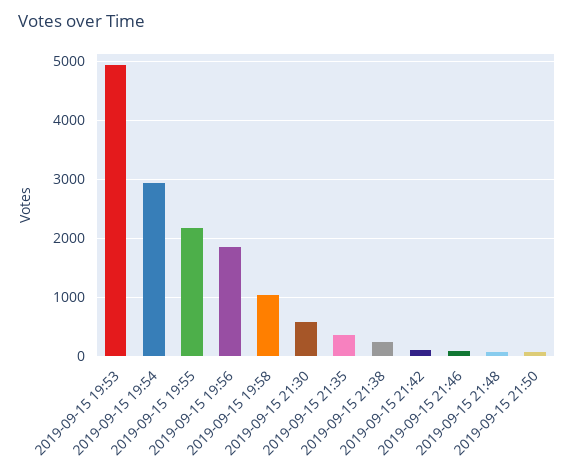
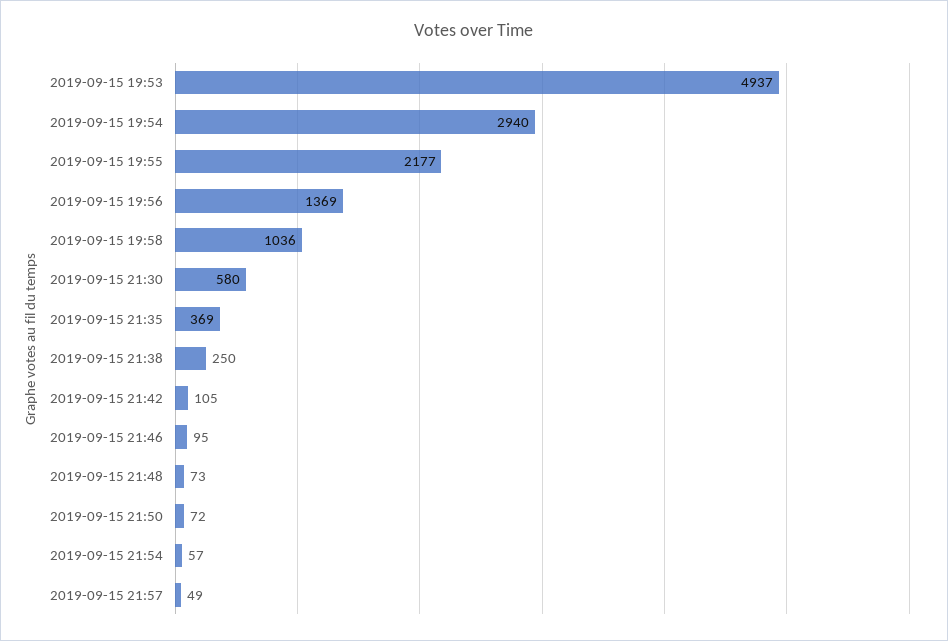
2019-09-15 19:56: 1800 -> 1369
2019-09-15 21:54: none -> 57
2019-09-15 21:57: none -> 49

